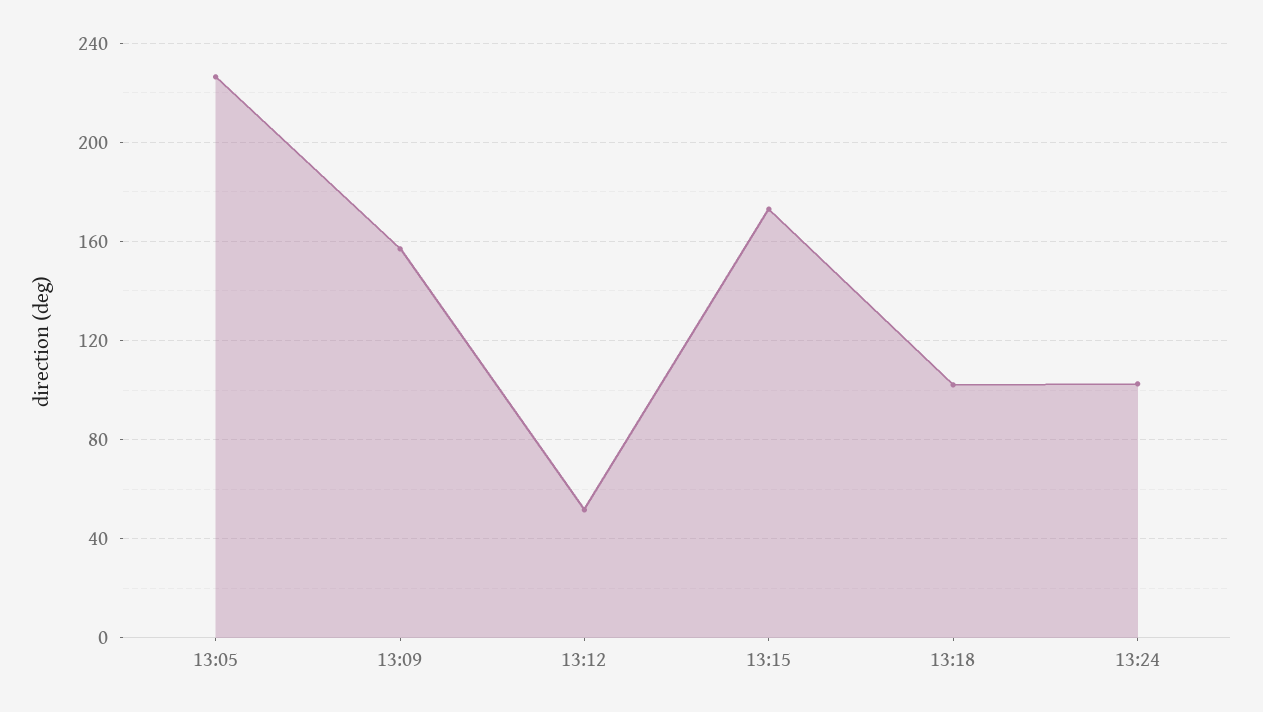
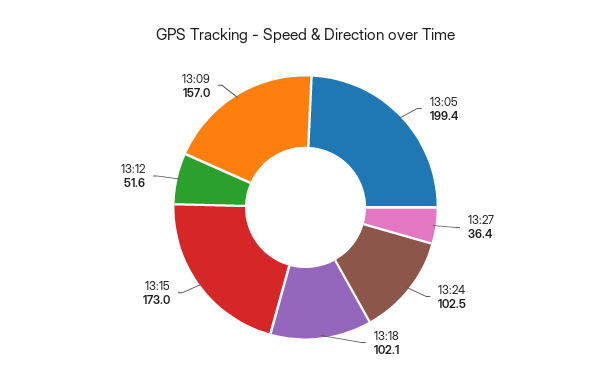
13:05: 225 -> 199.4
13:27: none -> 36.4

